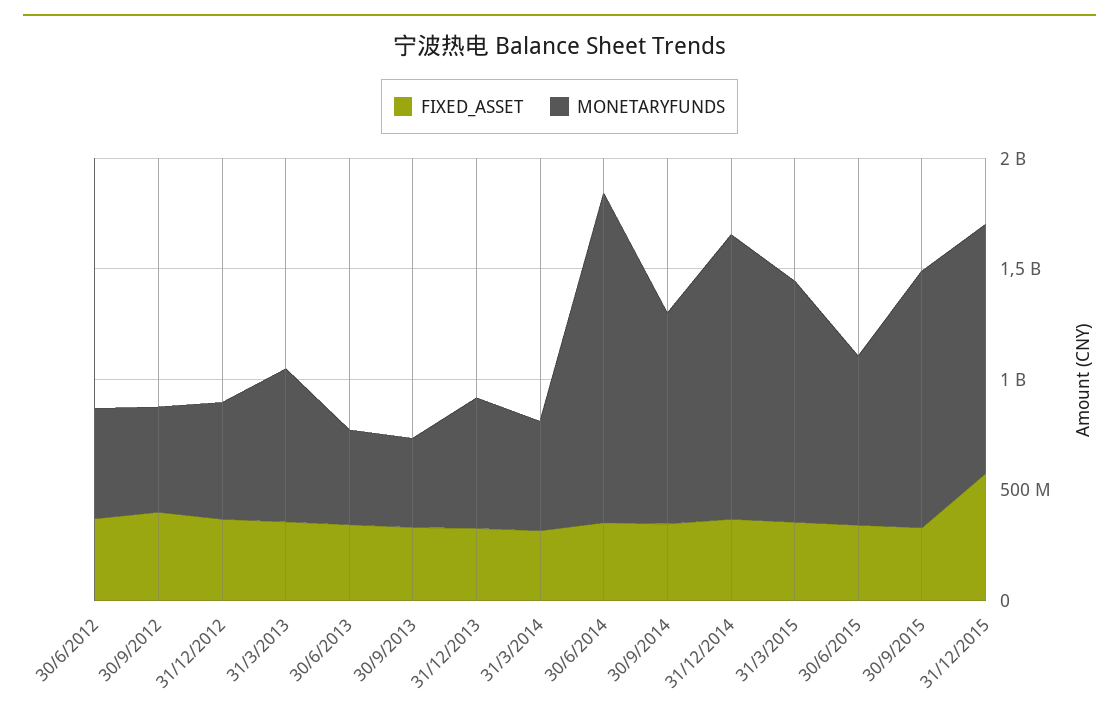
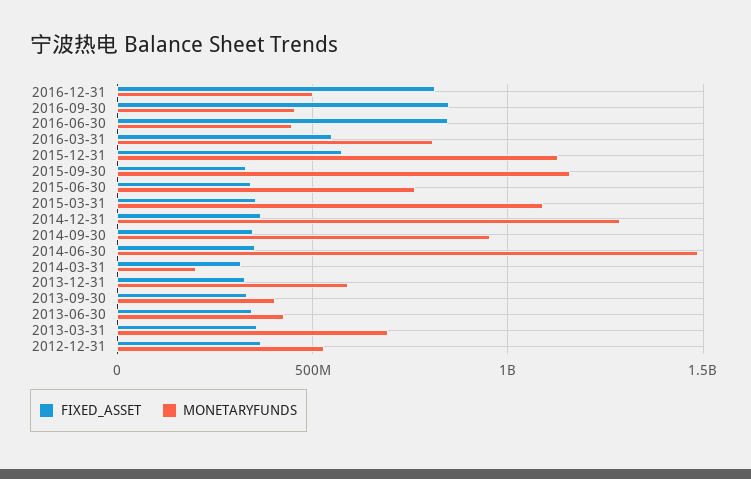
FIXED_ASSET, 30/6/2012: 400000000 -> none
MONETARYFUNDS, 30/6/2012: 500000000 -> none
FIXED_ASSET, 30/9/2012: 400000000 -> none
MONETARYFUNDS, 30/9/2012: 500000000 -> none
MONETARYFUNDS, 31/3/2014: 500000000 -> 200000000
FIXED_ASSET, 2016-12-31: none -> 800000000
MONETARYFUNDS, 2016-12-31: none -> 500000000
FIXED_ASSET, 2016-09-30: none -> 850000000
MONETARYFUNDS, 2016-09-30: none -> 450000000
FIXED_ASSET, 2016-06-30: none -> 850000000
MONETARYFUNDS, 2016-06-30: none -> 450000000
FIXED_ASSET, 2016-03-31: none -> 550000000
MONETARYFUNDS, 2016-03-31: none -> 800000000

